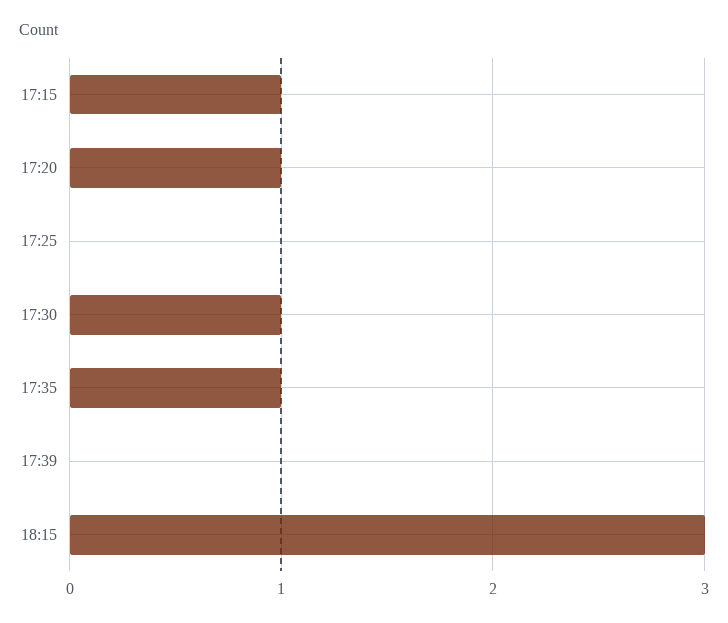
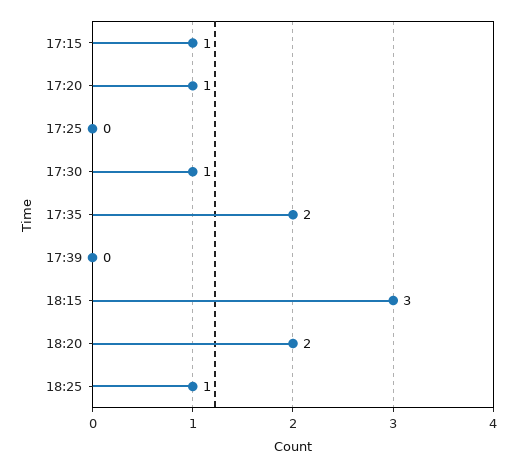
17:35: 1 -> 2
18:20: none -> 2
18:25: none -> 1

